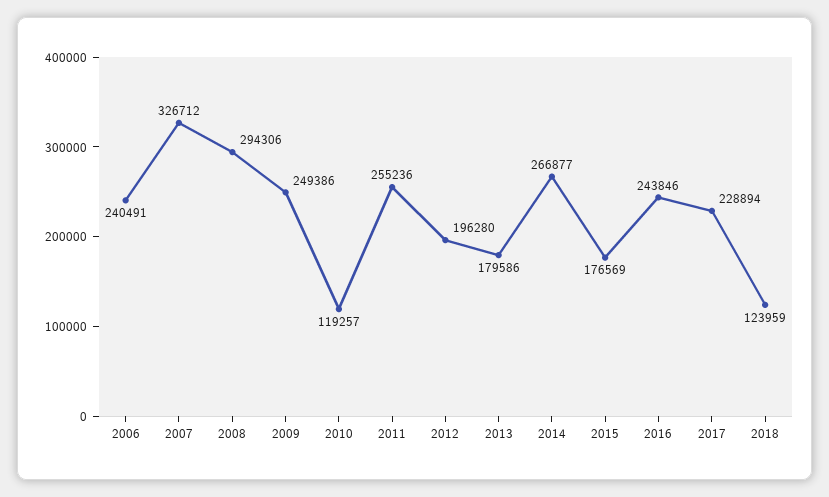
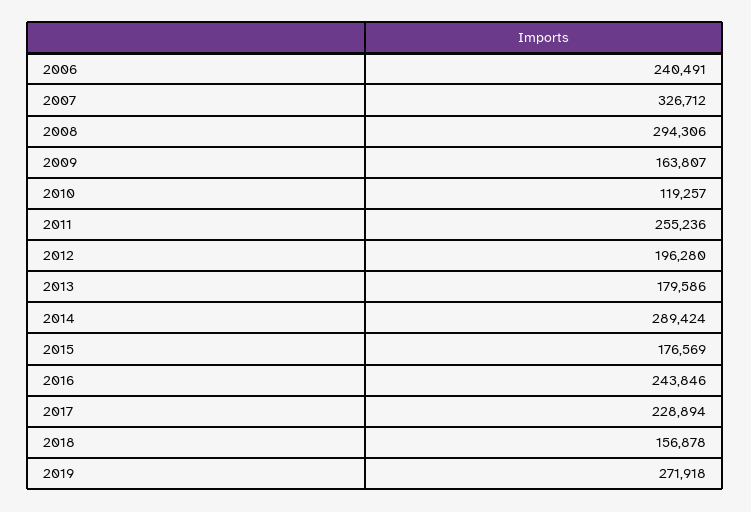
2009: 249386 -> 163807
2014: 266877 -> 289424
2018: 123959 -> 156878
2019: none -> 271918

